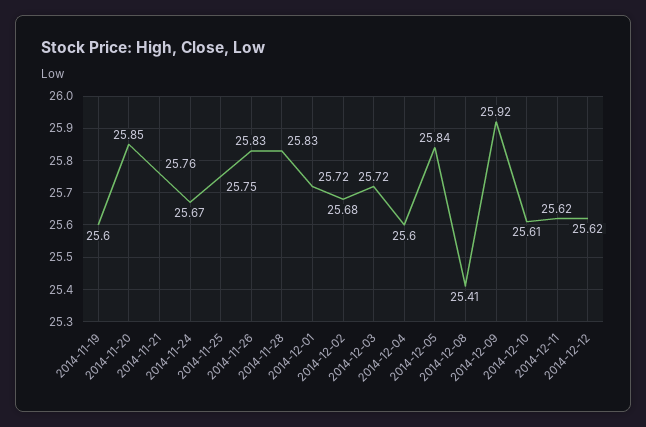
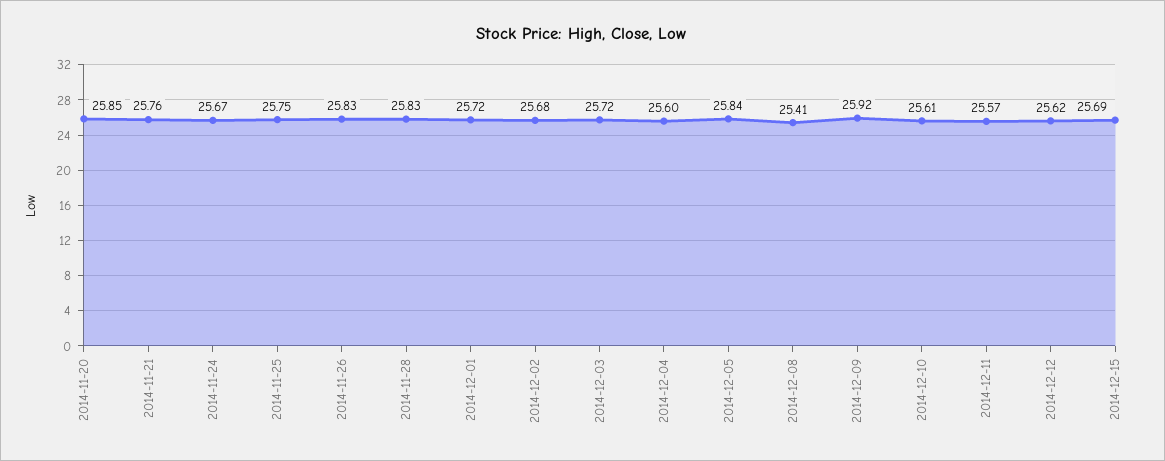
2014-11-19: 25.6 -> none
2014-12-11: 25.62 -> 25.57
2014-12-15: none -> 25.69

